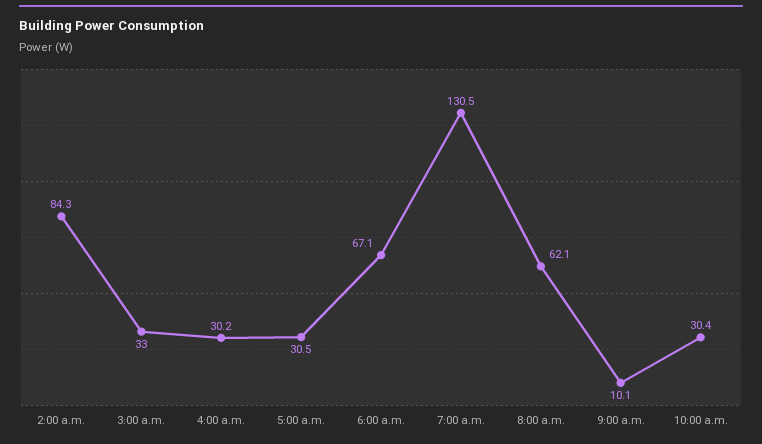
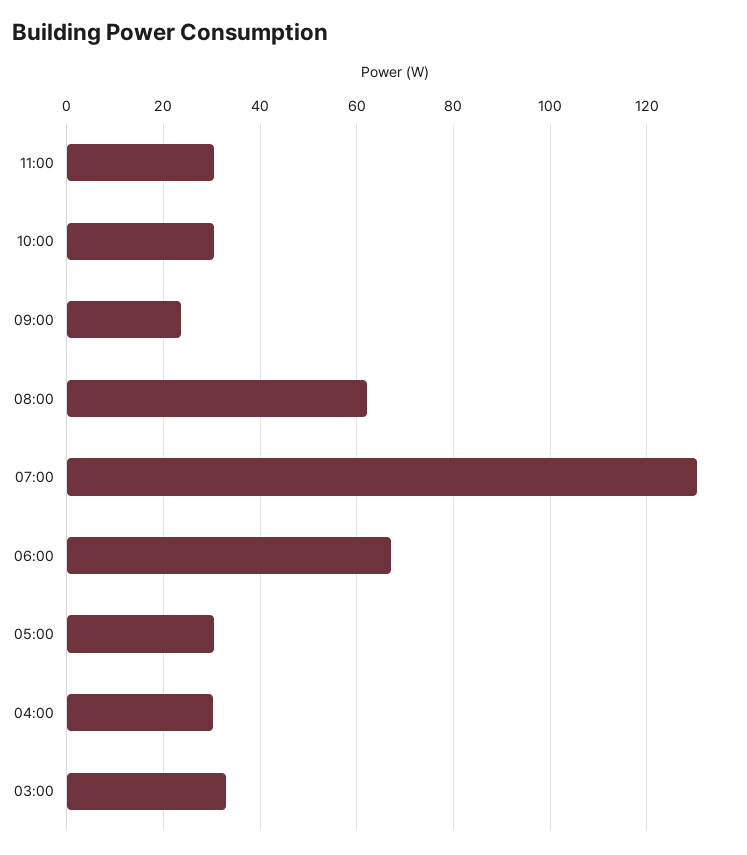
2:00 a.m.: 84.3 -> none
9:00 a.m.: 10.1 -> 24
11:00: none -> 30

